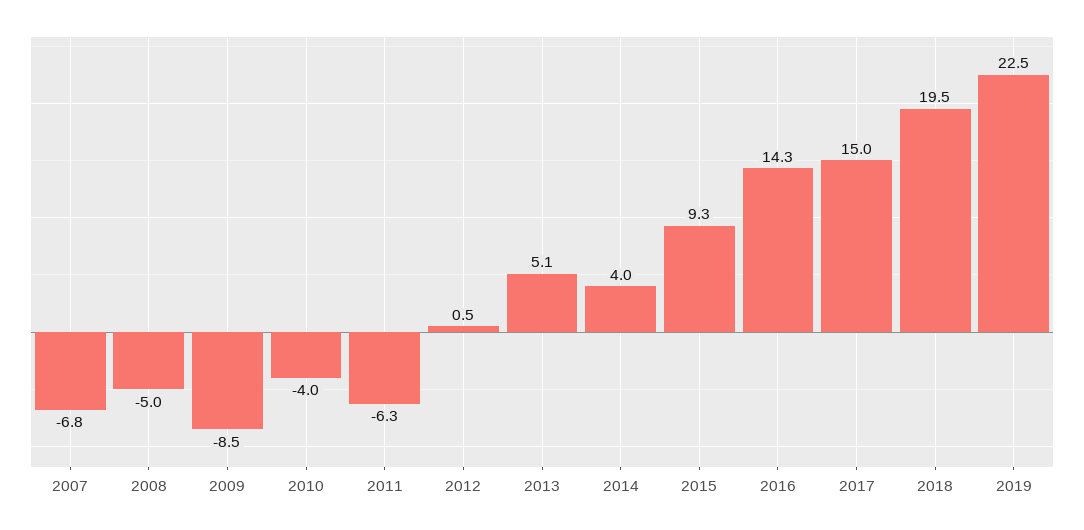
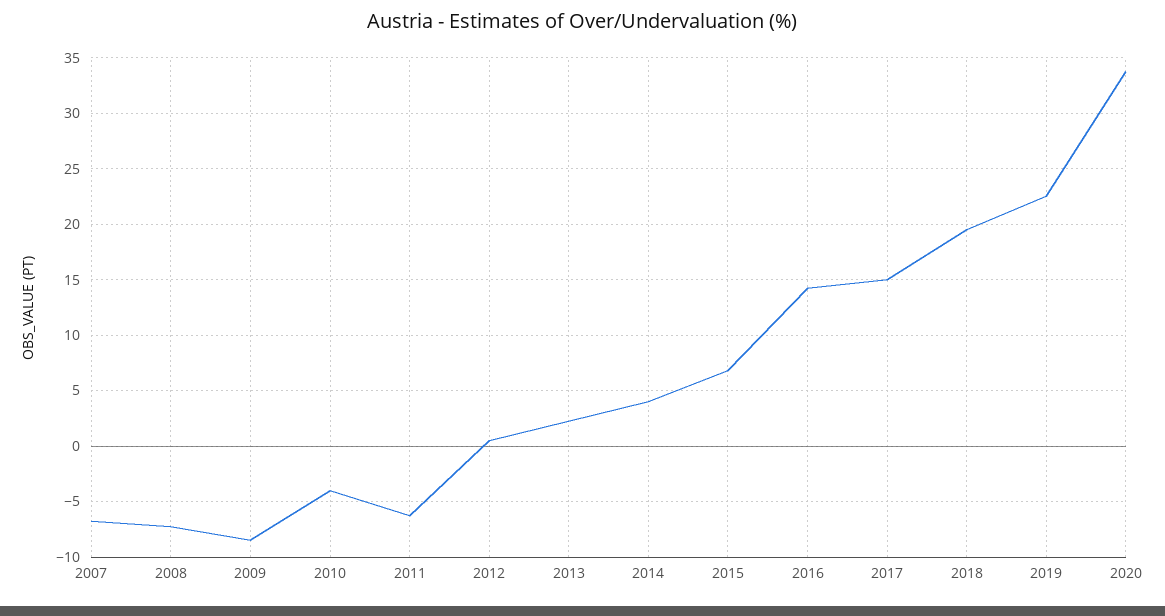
2008: -5 -> -7
2013: 5.1 -> 2
2015: 9.3 -> 7
2020: none -> 34

